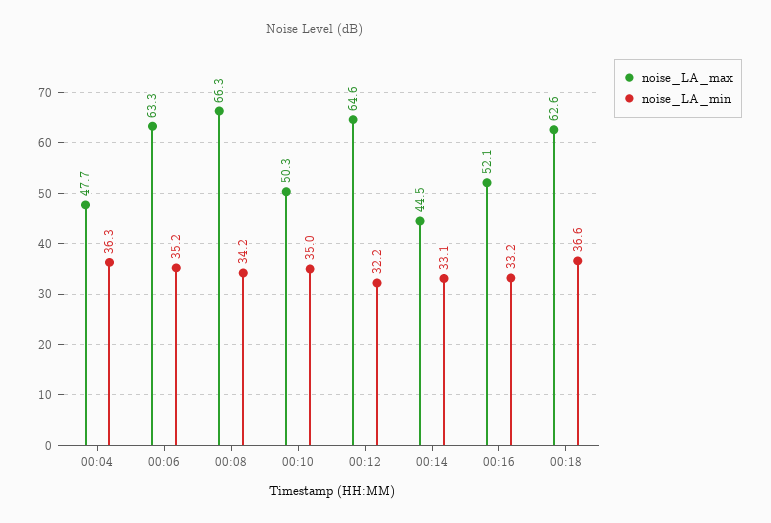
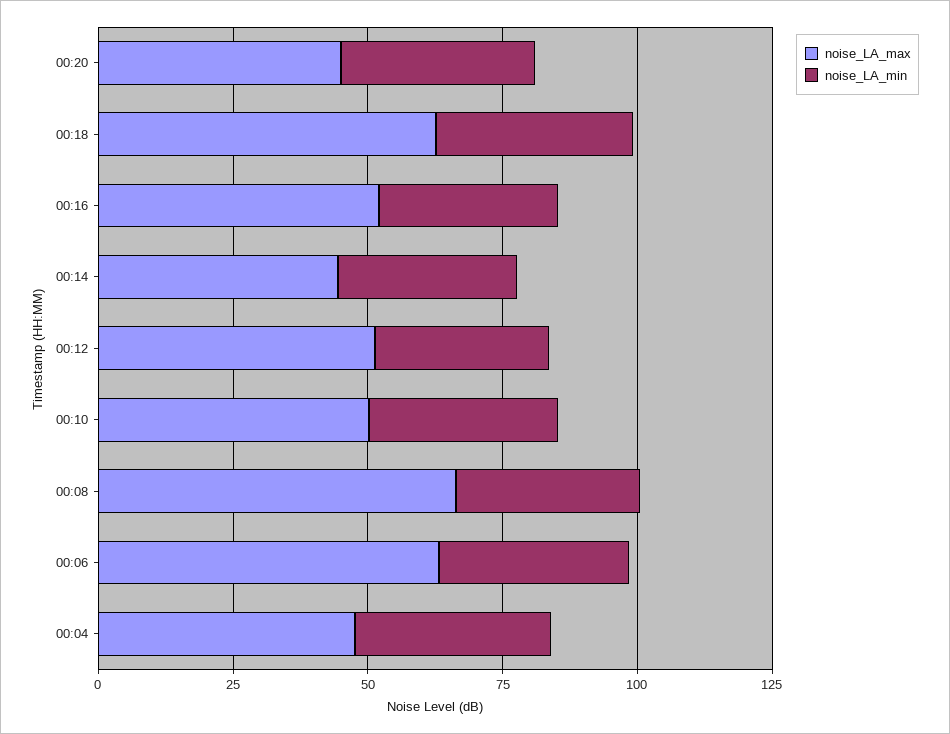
noise_LA_max, 00:12: 64.6 -> 50
noise_LA_max, 00:20: none -> 45
noise_LA_min, 00:20: none -> 35

